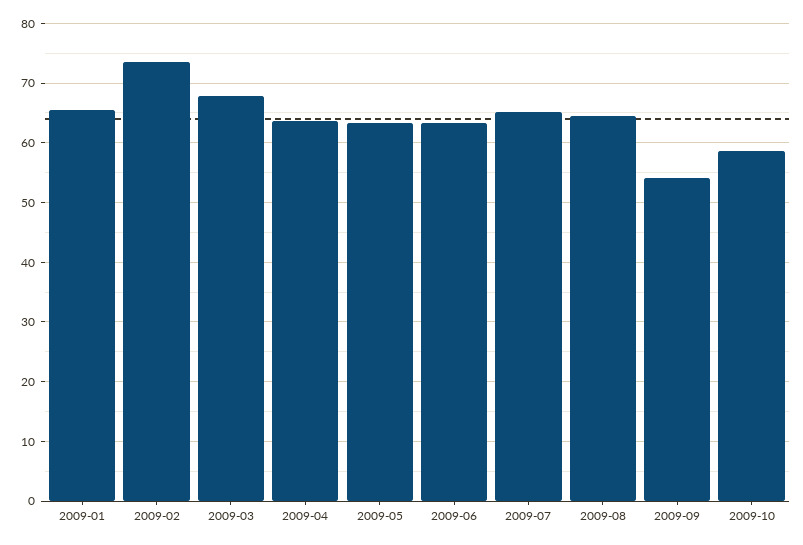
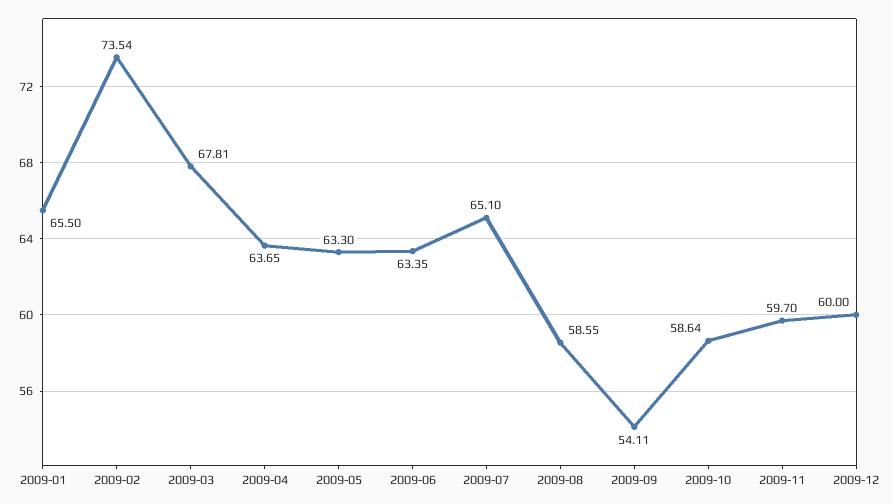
2009-08: 64 -> 58.55
2009-11: none -> 59.7
2009-12: none -> 60

